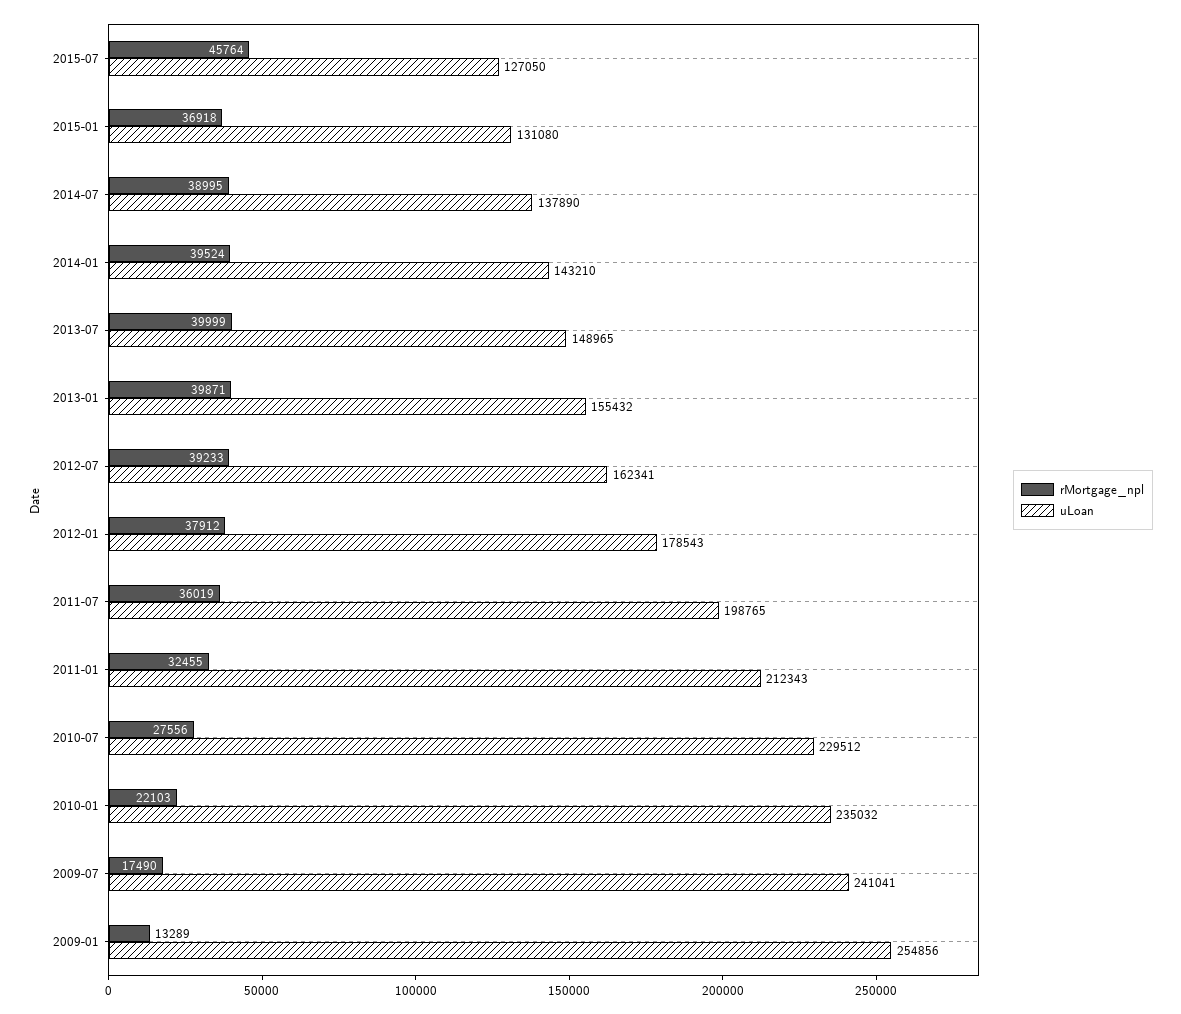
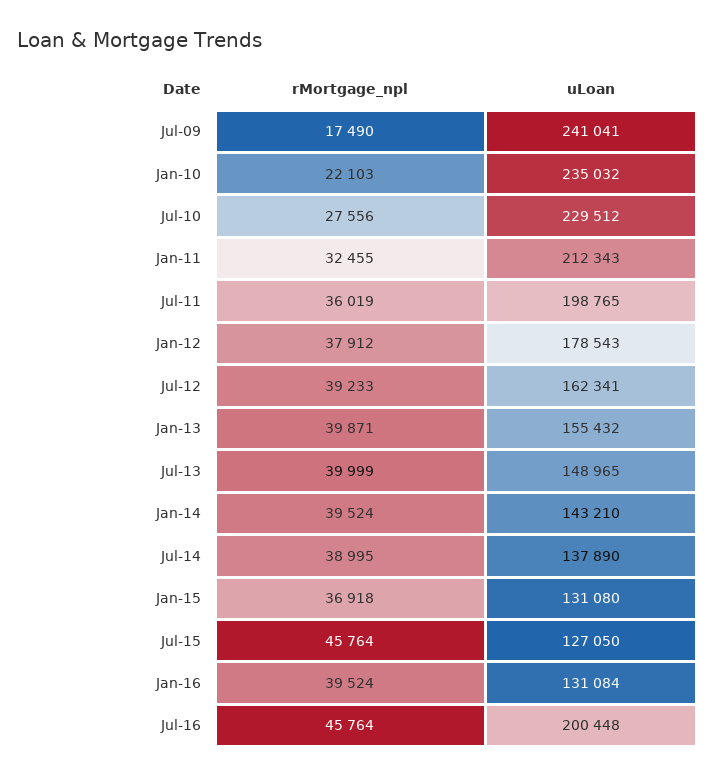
rMortgage_npl, 2009-01: 13289 -> none
uLoan, 2009-01: 254856 -> none
rMortgage_npl, Jan-16: none -> 39524
uLoan, Jan-16: none -> 131084
rMortgage_npl, Jul-16: none -> 45764
uLoan, Jul-16: none -> 200448

